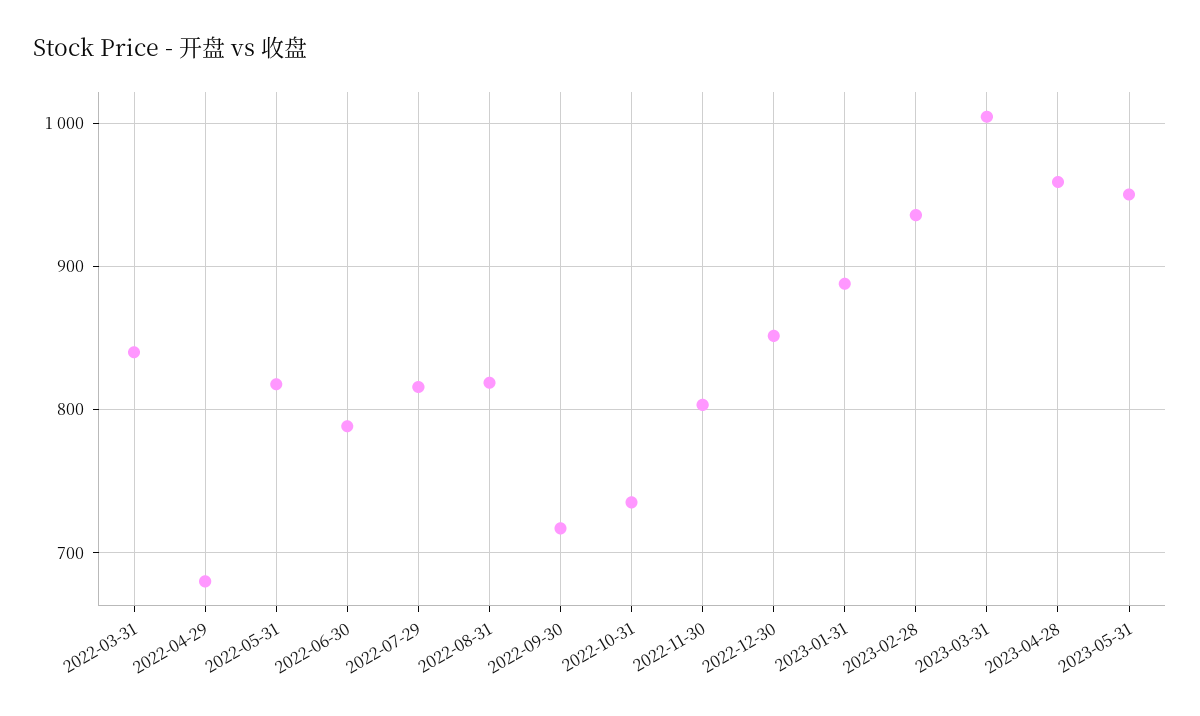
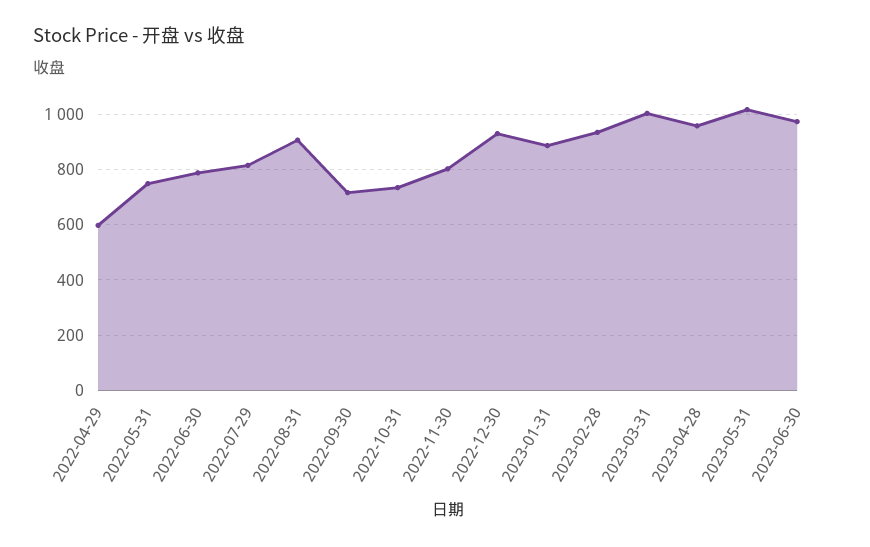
2022-03-31: 840 -> none
2022-04-29: 680 -> 600
2022-05-31: 820 -> 750
2022-08-31: 820 -> 900
2022-12-30: 850 -> 925
2023-05-31: 950 -> 1025
2023-06-30: none -> 975

